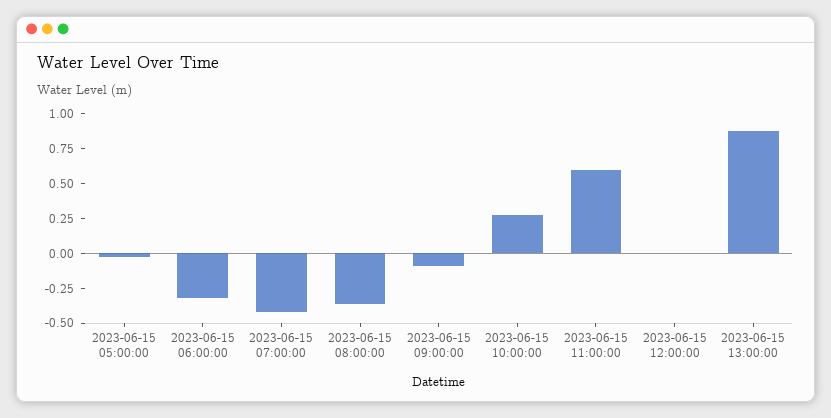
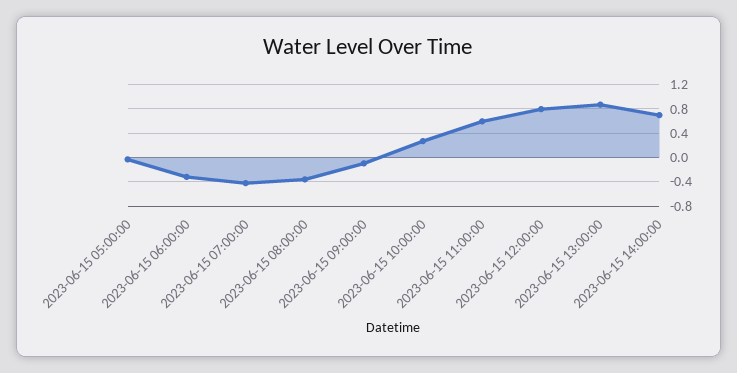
2023-06-15 12:00:00: 0 -> 0.8
2023-06-15 14:00:00: none -> 0.7

